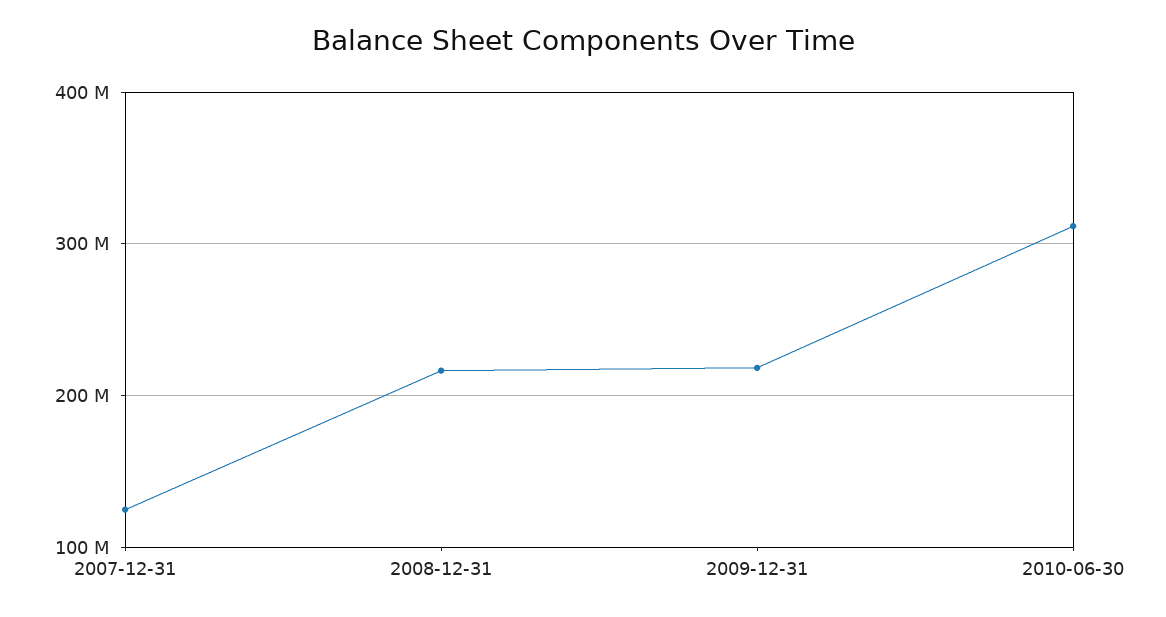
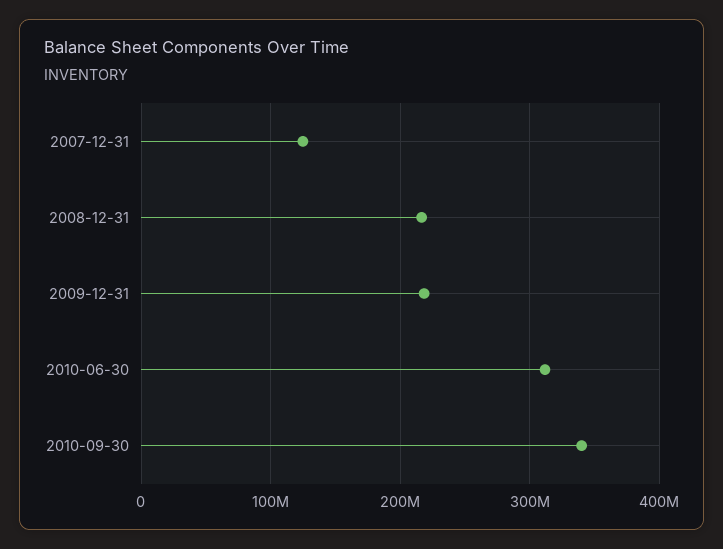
2010-09-30: none -> 340000000

